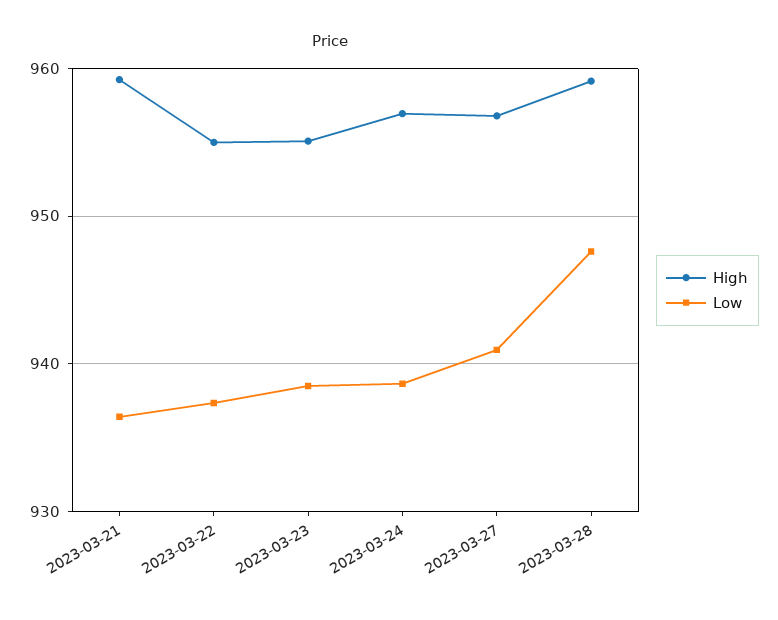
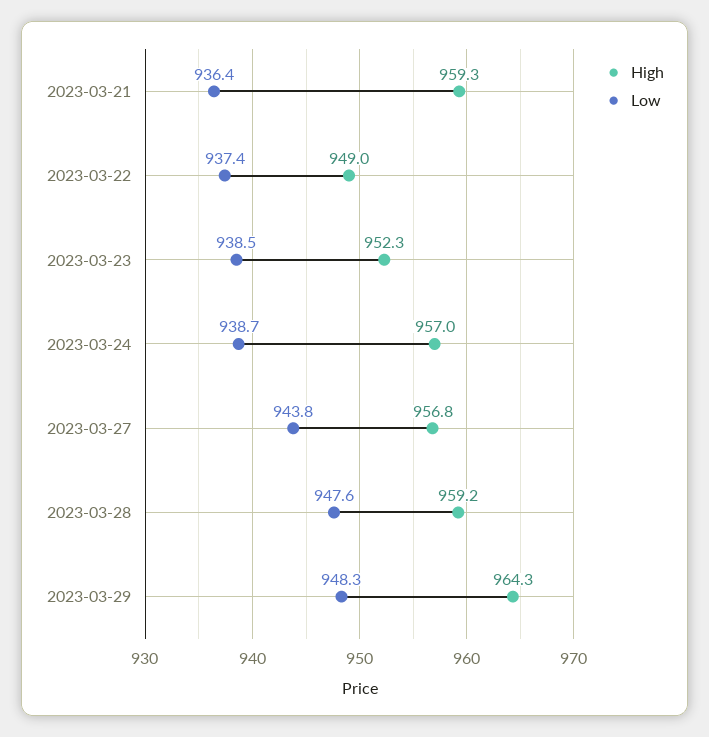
High, 2023-03-22: 955 -> 949
High, 2023-03-23: 955 -> 952.3
Low, 2023-03-27: 941 -> 943.8
High, 2023-03-29: none -> 964.3
Low, 2023-03-29: none -> 948.3

